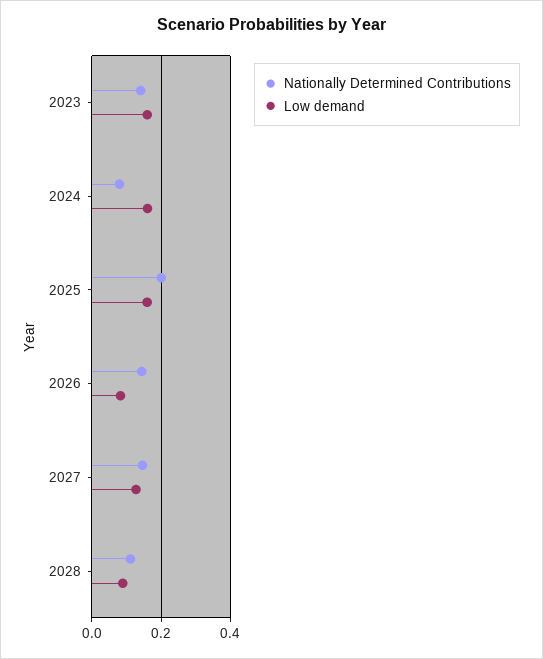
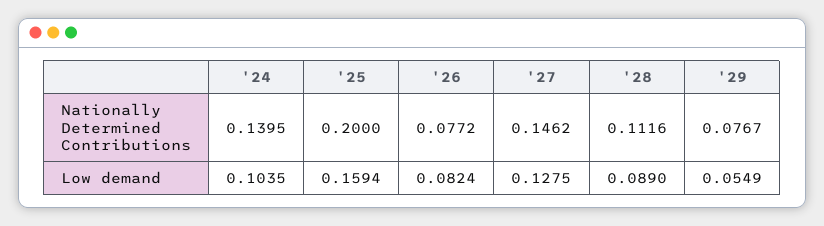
Nationally Determined Contributions, 2023: 0.14 -> none
Low demand, 2023: 0.16 -> none
Nationally Determined Contributions, 2024: 0.08 -> 0.1395
Low demand, 2024: 0.16 -> 0.1035
Nationally Determined Contributions, 2026: 0.14 -> 0.0772
Nationally Determined Contributions, '29: none -> 0.0767
Low demand, '29: none -> 0.0549

